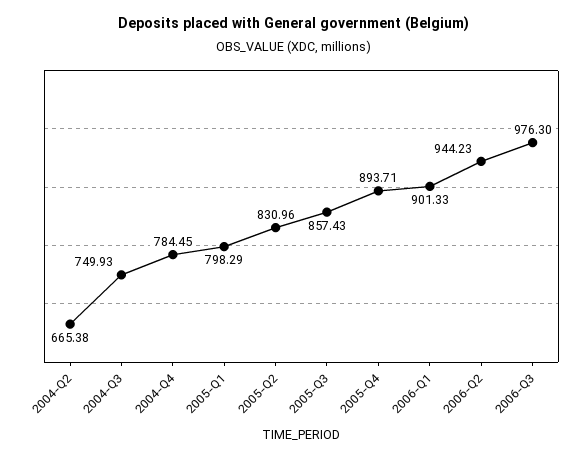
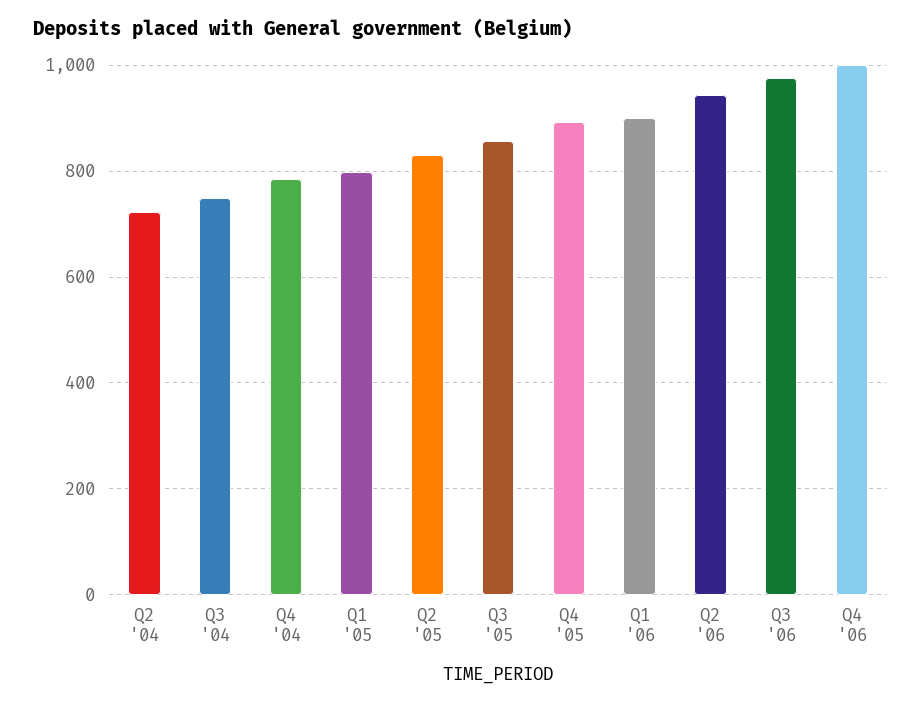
2004-Q2: 665.38 -> 720
Q4 '06: none -> 1000

